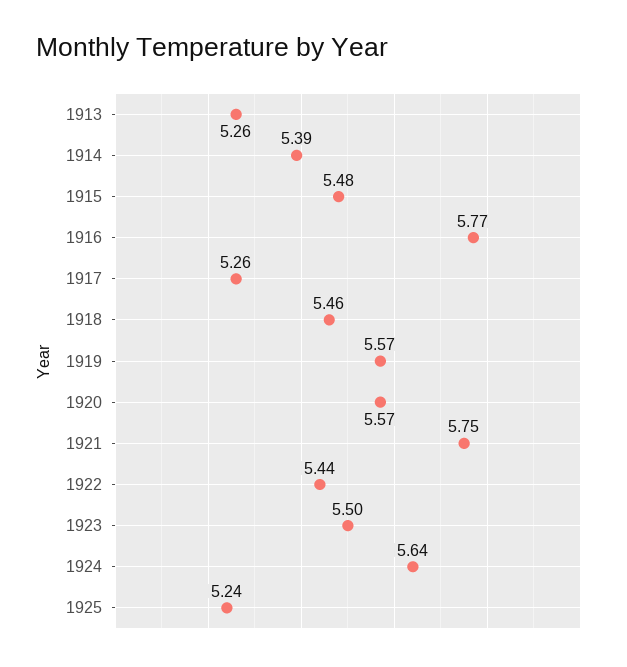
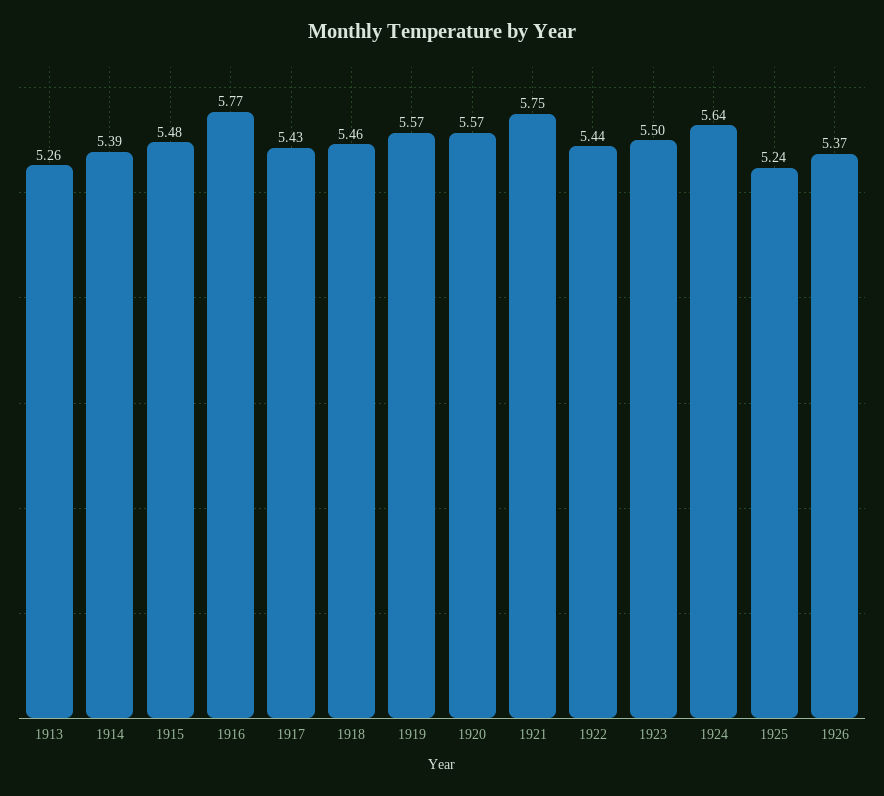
1917: 5.26 -> 5.43
1926: none -> 5.37

